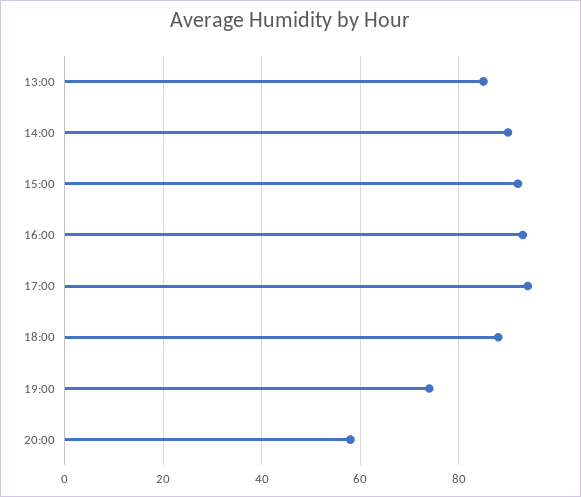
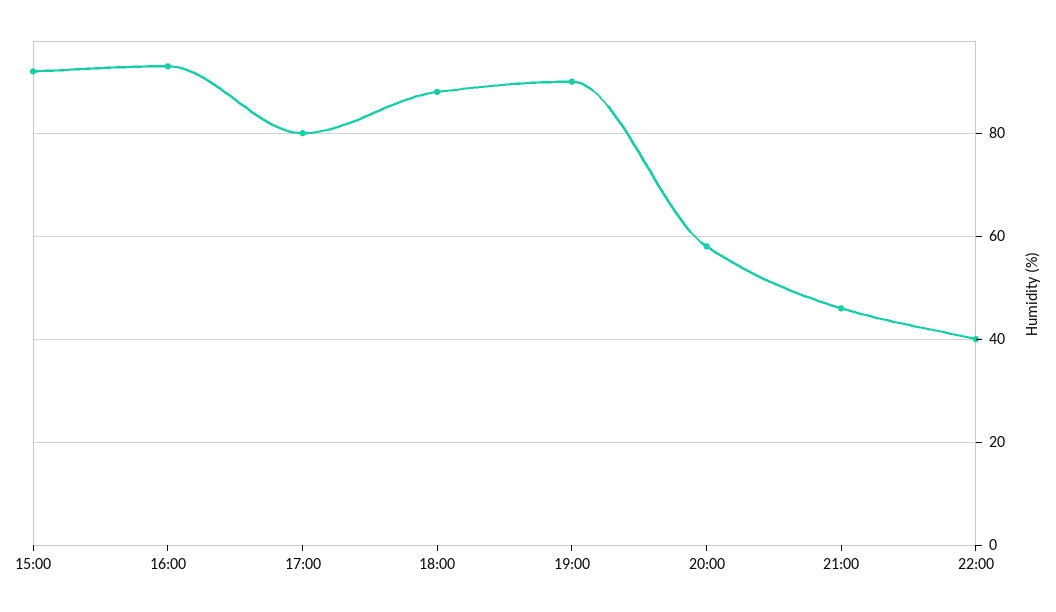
13:00: 85 -> none
14:00: 90 -> none
17:00: 95 -> 80
19:00: 75 -> 90
21:00: none -> 45
22:00: none -> 40

